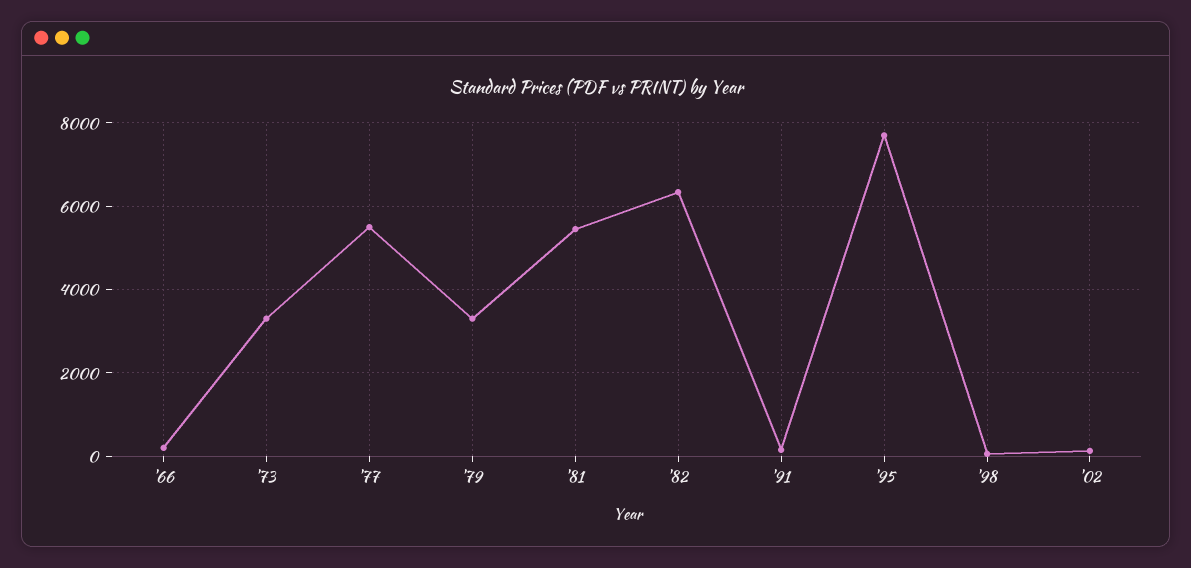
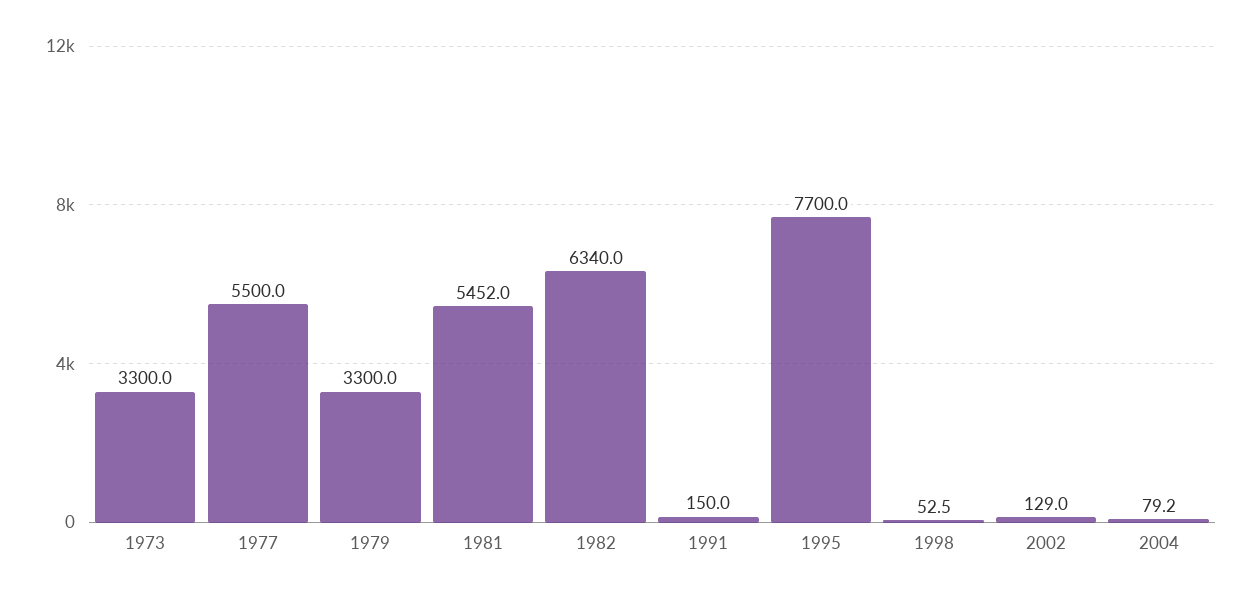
'66: 200 -> none
2004: none -> 79.2

